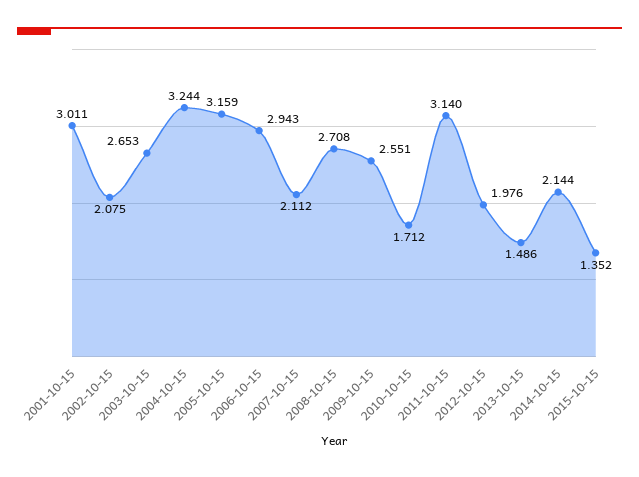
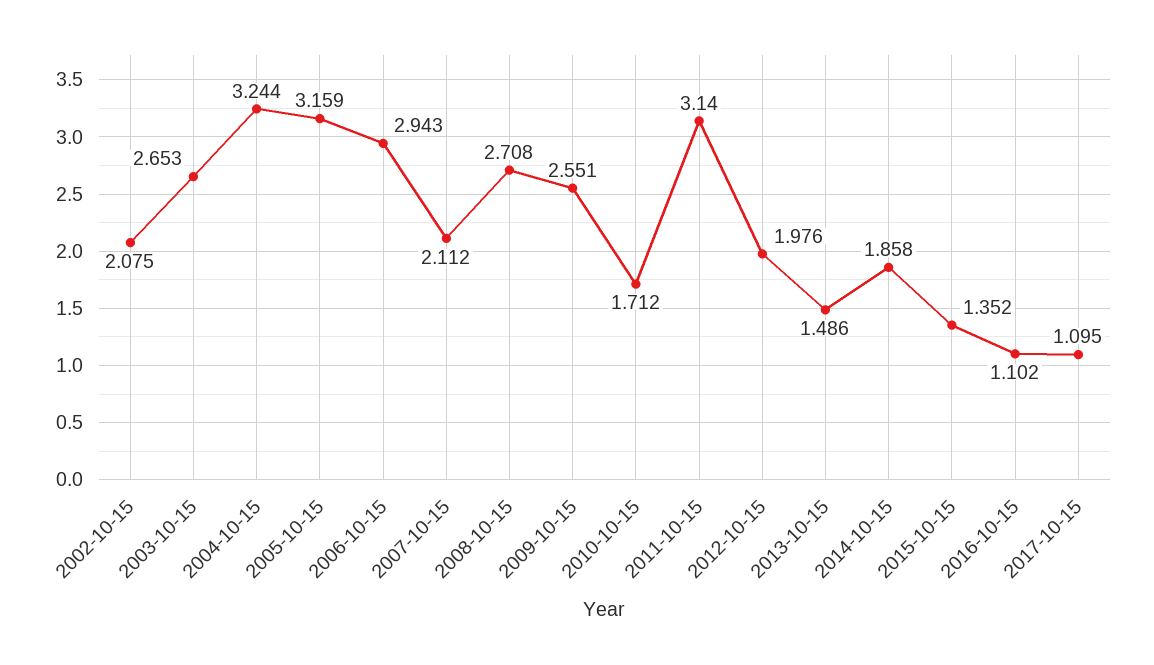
2001-10-15: 3.011 -> none
2014-10-15: 2.144 -> 1.858
2016-10-15: none -> 1.102
2017-10-15: none -> 1.095

